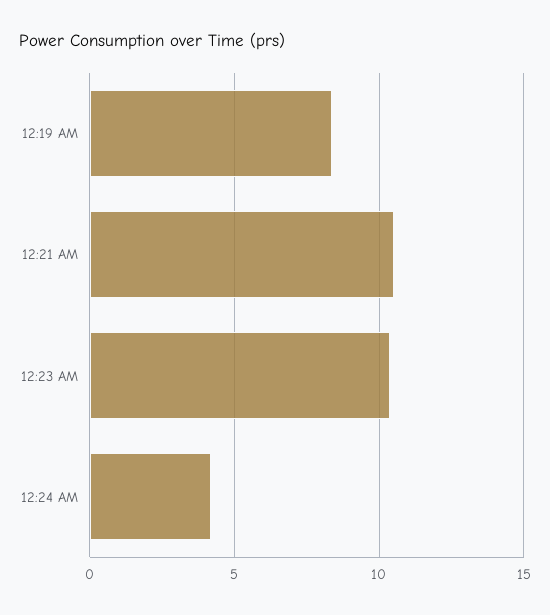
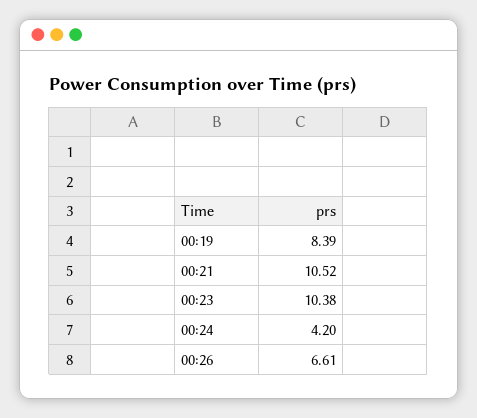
00:26: none -> 6.61

